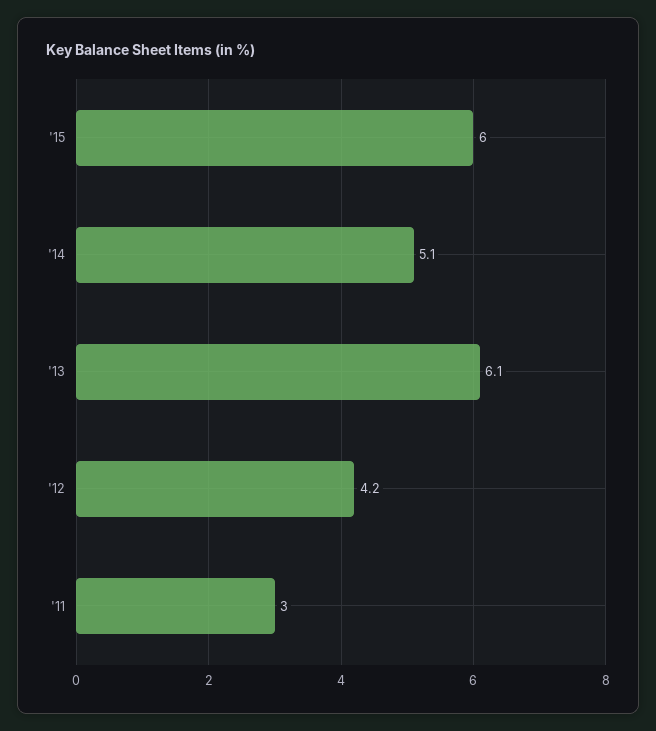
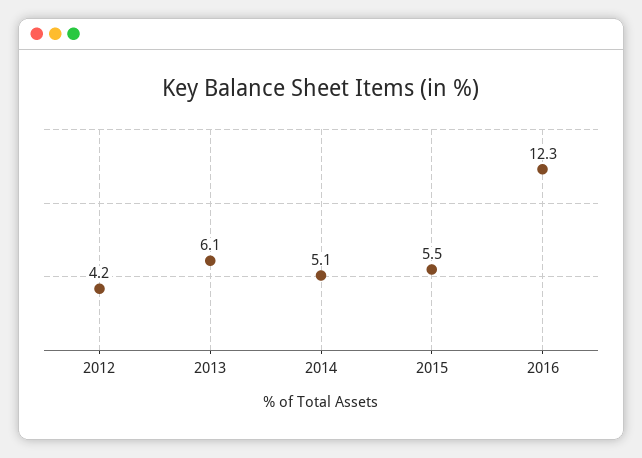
'15: 6 -> 5.5
'11: 3 -> none
2016: none -> 12.3

